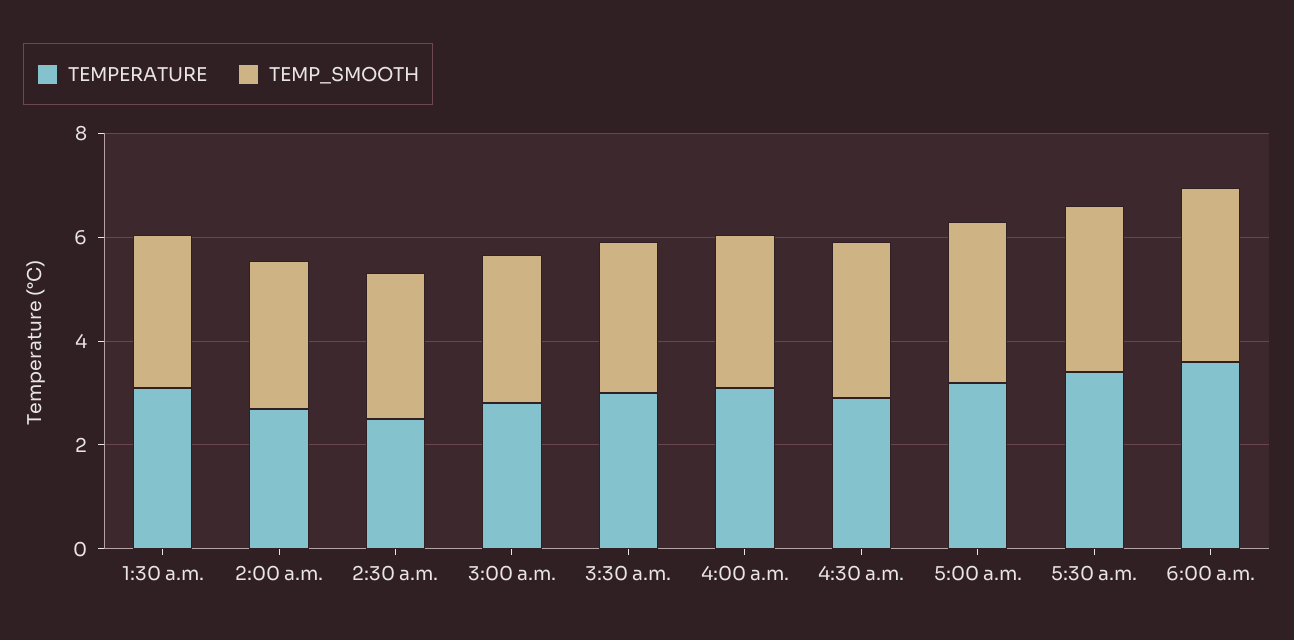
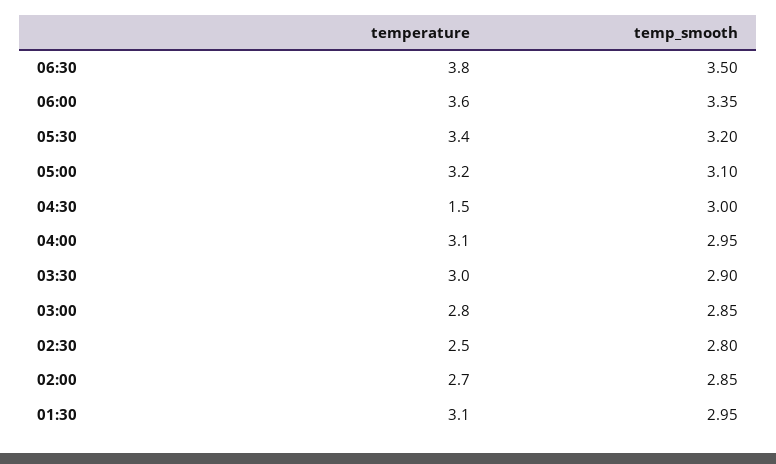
TEMPERATURE, 4:30 a.m.: 3 -> 1.5
TEMPERATURE, 06:30: none -> 3.8
TEMP_SMOOTH, 06:30: none -> 3.5

